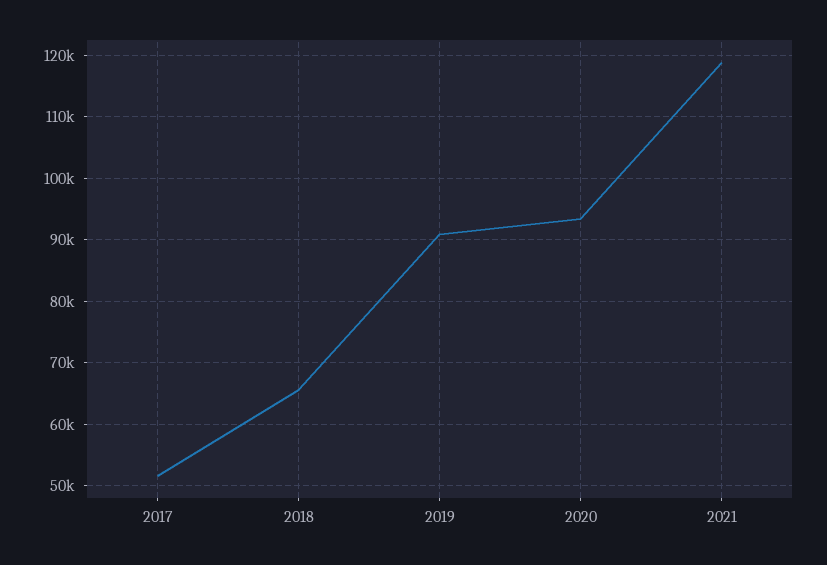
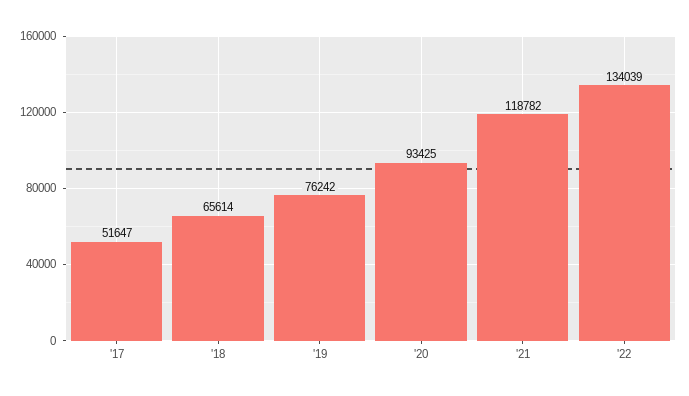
2019: 91000 -> 76242
'22: none -> 134039

